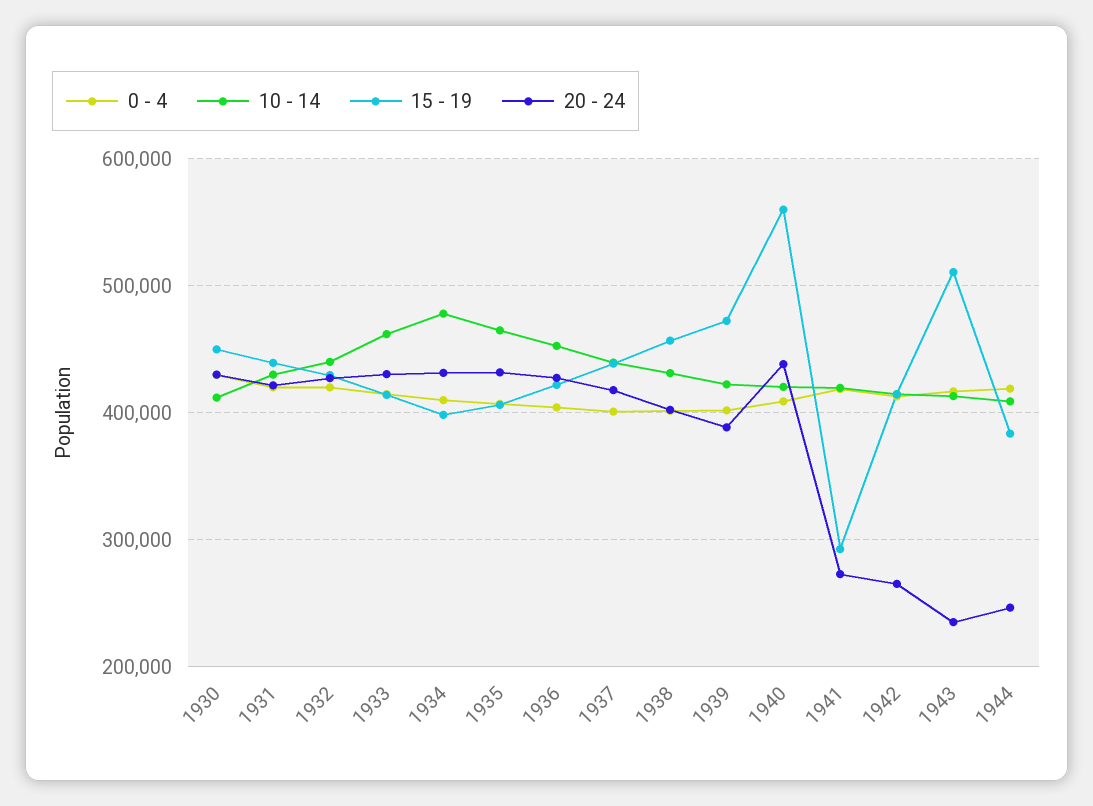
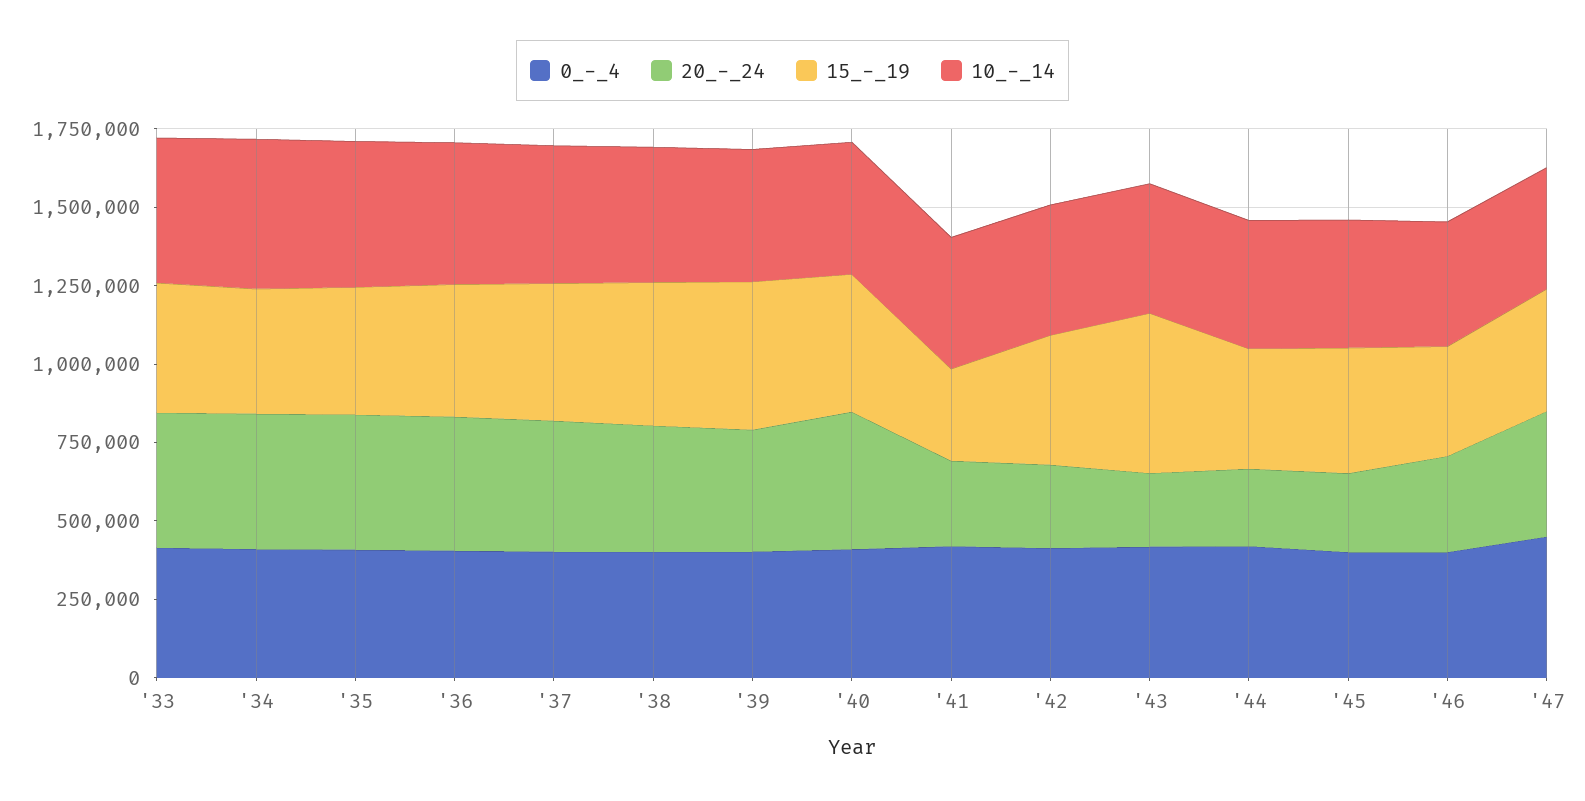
0 - 4, 1930: 430000 -> none
10 - 14, 1930: 410000 -> none
15 - 19, 1930: 450000 -> none
20 - 24, 1930: 430000 -> none
0 - 4, 1931: 420000 -> none
10 - 14, 1931: 430000 -> none
15 - 19, 1931: 440000 -> none
20 - 24, 1931: 420000 -> none
0 - 4, 1932: 420000 -> none
10 - 14, 1932: 440000 -> none
15 - 19, 1932: 430000 -> none
20 - 24, 1932: 430000 -> none
15 - 19, 1940: 560000 -> 450000
0 - 4, '45: none -> 400000
20 - 24, '45: none -> 250000
15 - 19, '45: none -> 400000
10 - 14, '45: none -> 400000
0 - 4, '46: none -> 400000
20 - 24, '46: none -> 300000
15 - 19, '46: none -> 350000
10 - 14, '46: none -> 400000
0 - 4, '47: none -> 450000
20 - 24, '47: none -> 400000
15 - 19, '47: none -> 400000
10 - 14, '47: none -> 400000

